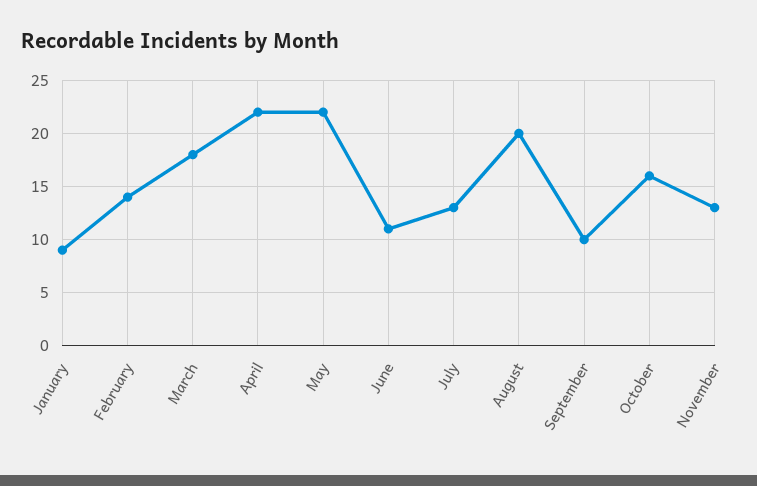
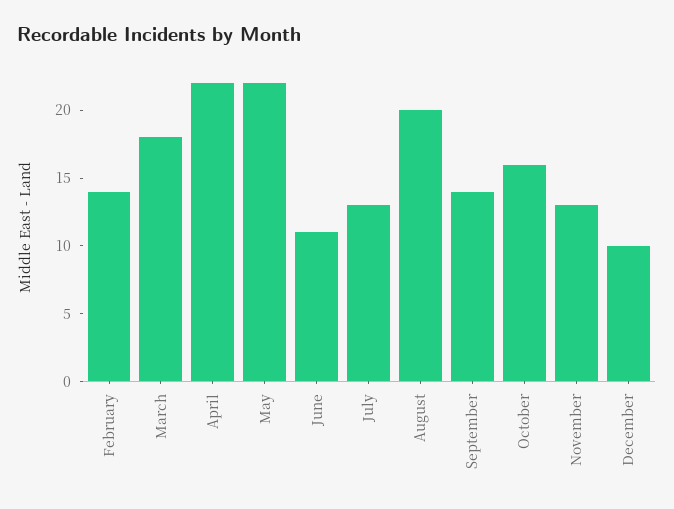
January: 9 -> none
September: 10 -> 14
December: none -> 10

